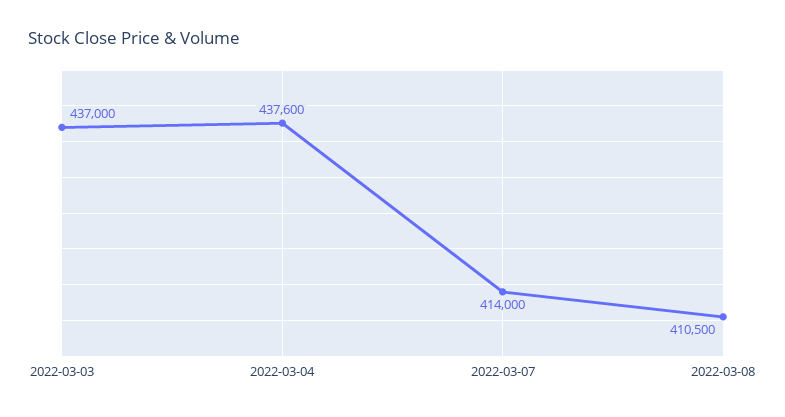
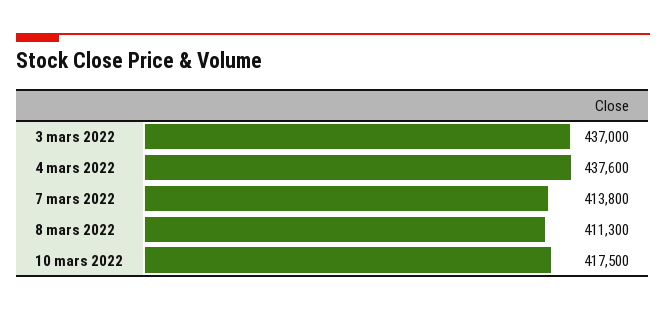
2022-03-07: 414000 -> 413800
2022-03-08: 410500 -> 411300
10 mars 2022: none -> 417500

